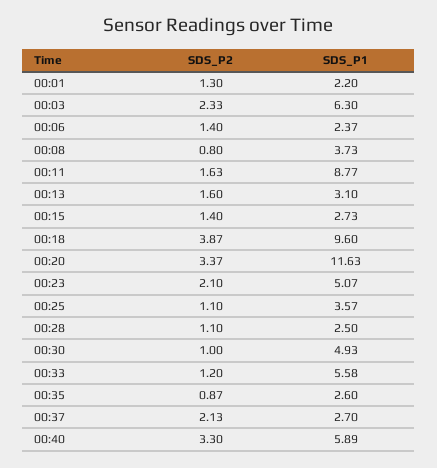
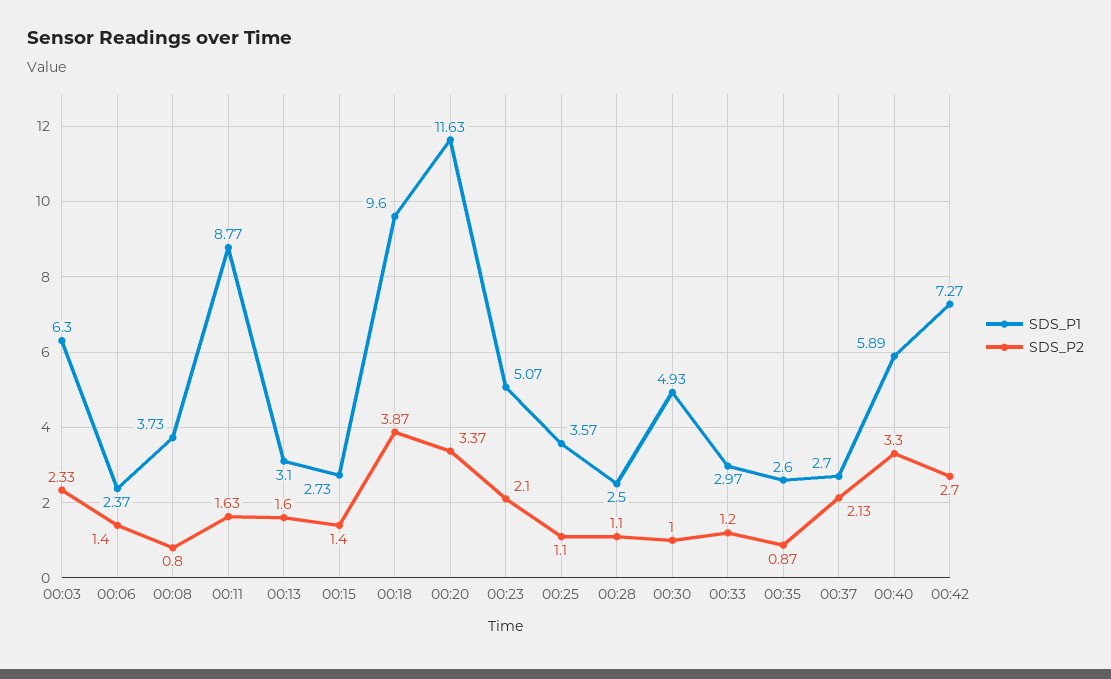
SDS_P2, 00:01: 1.3 -> none
SDS_P1, 00:01: 2.2 -> none
SDS_P1, 00:33: 5.58 -> 2.97
SDS_P1, 00:42: none -> 7.27
SDS_P2, 00:42: none -> 2.7

